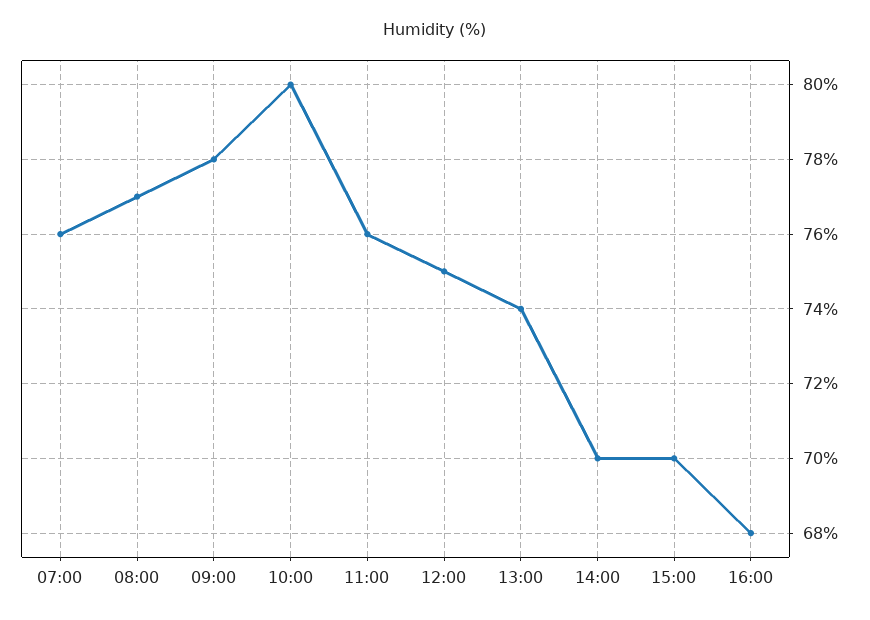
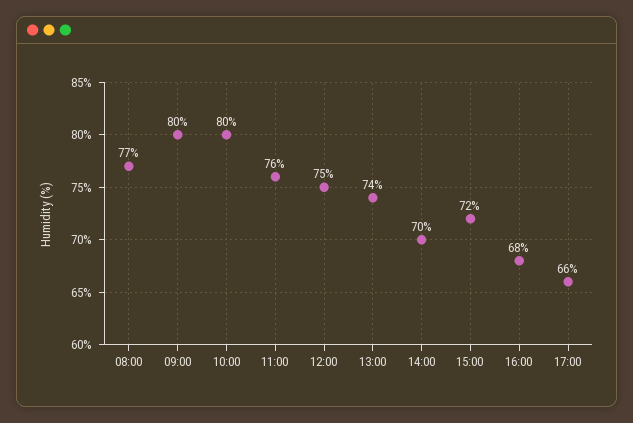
07:00: 76 -> none
09:00: 78 -> 80
15:00: 70 -> 72
17:00: none -> 66

